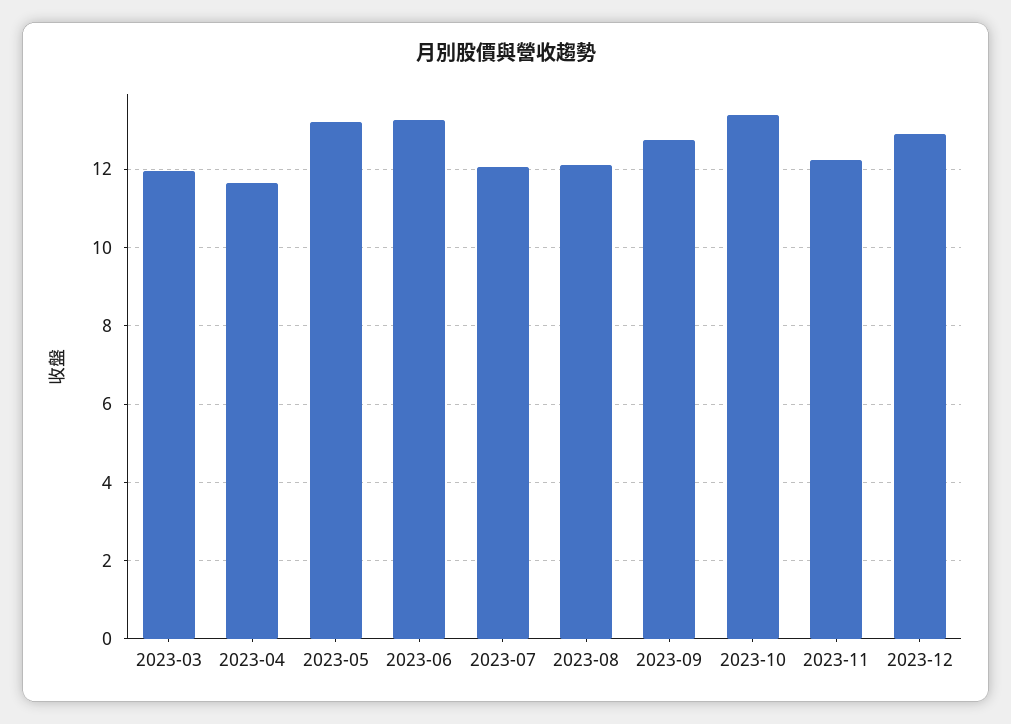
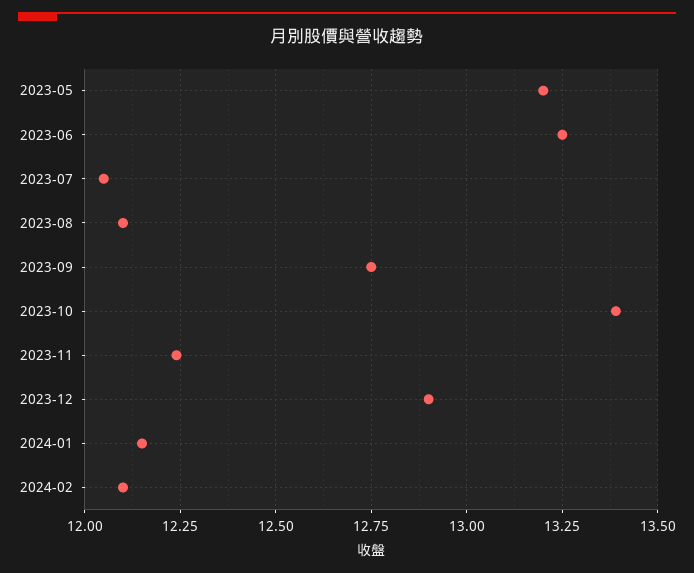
2023-03: 12 -> none
2023-04: 11.6 -> none
2024-01: none -> 12.15
2024-02: none -> 12.1

